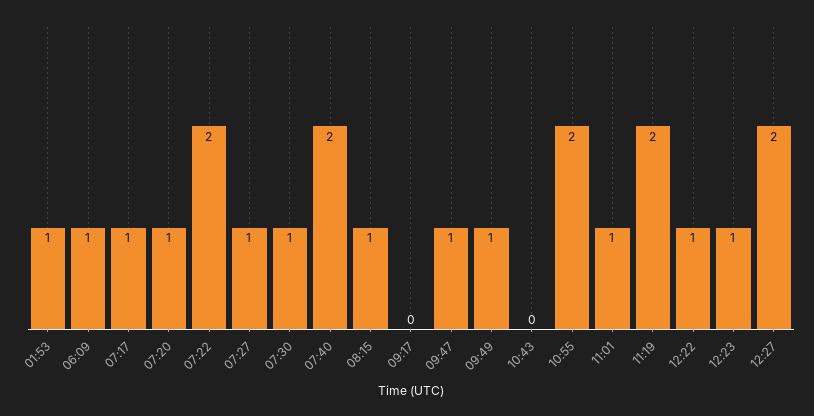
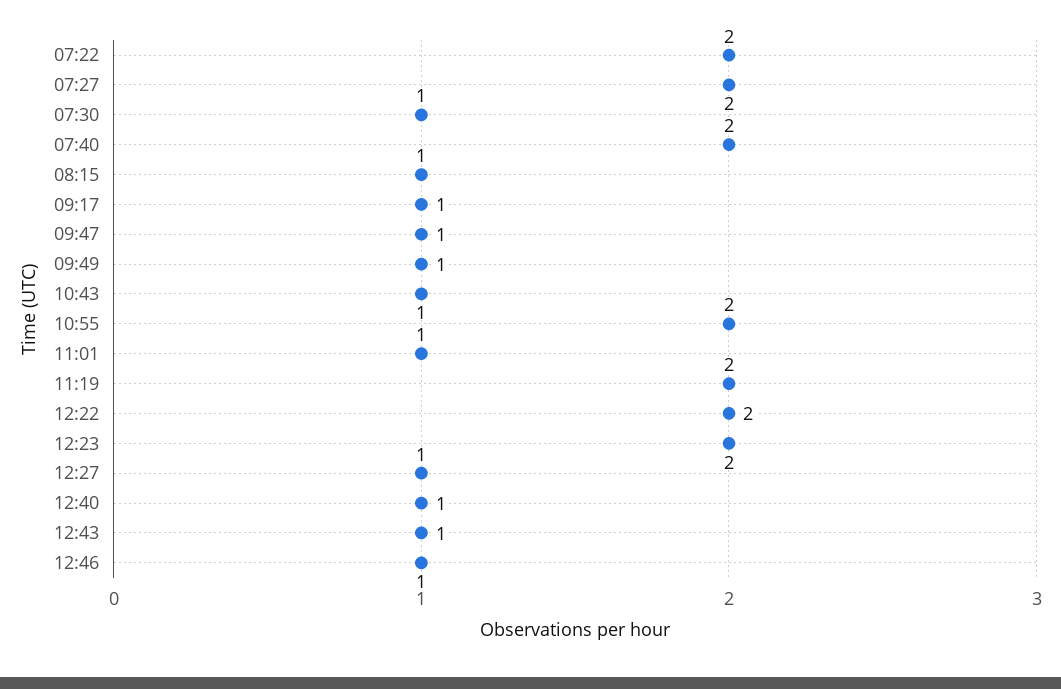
01:53: 1 -> none
06:09: 1 -> none
07:17: 1 -> none
07:20: 1 -> none
07:27: 1 -> 2
09:17: 0 -> 1
10:43: 0 -> 1
12:22: 1 -> 2
12:23: 1 -> 2
12:27: 2 -> 1
12:40: none -> 1
12:43: none -> 1
12:46: none -> 1

